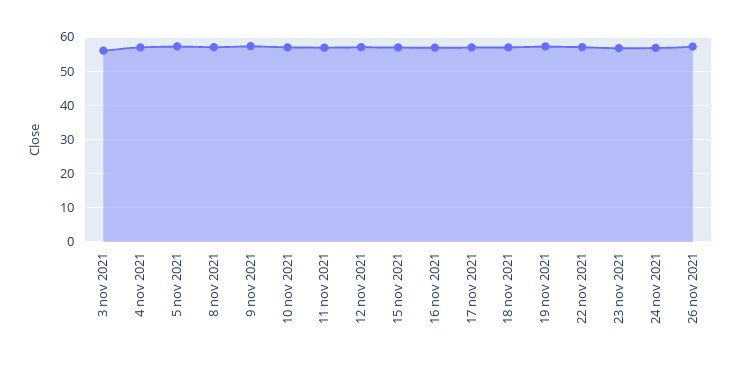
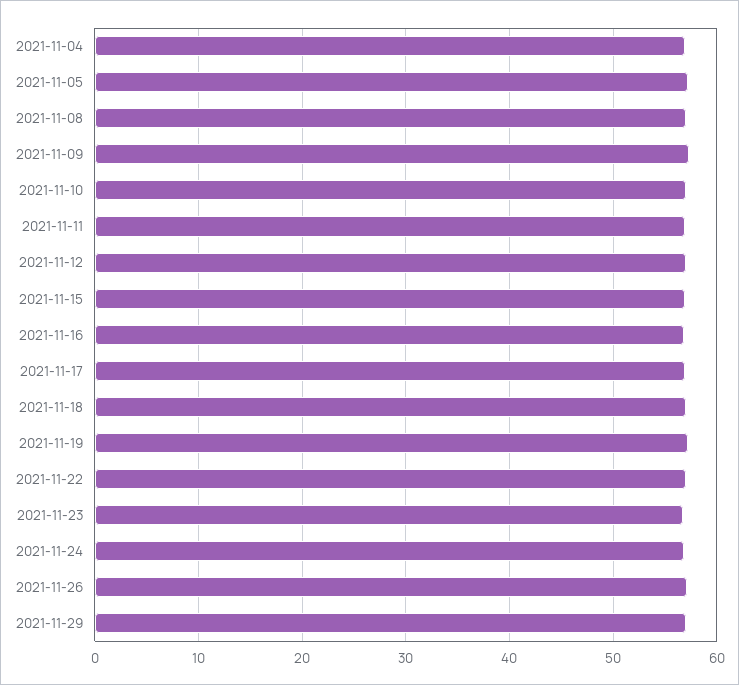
3 nov 2021: 56 -> none
2021-11-29: none -> 57

